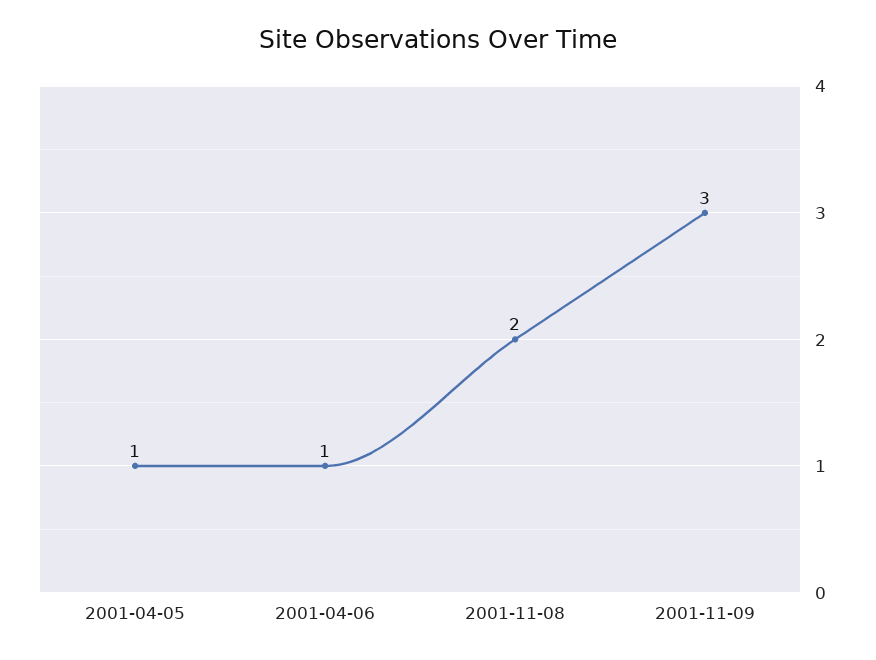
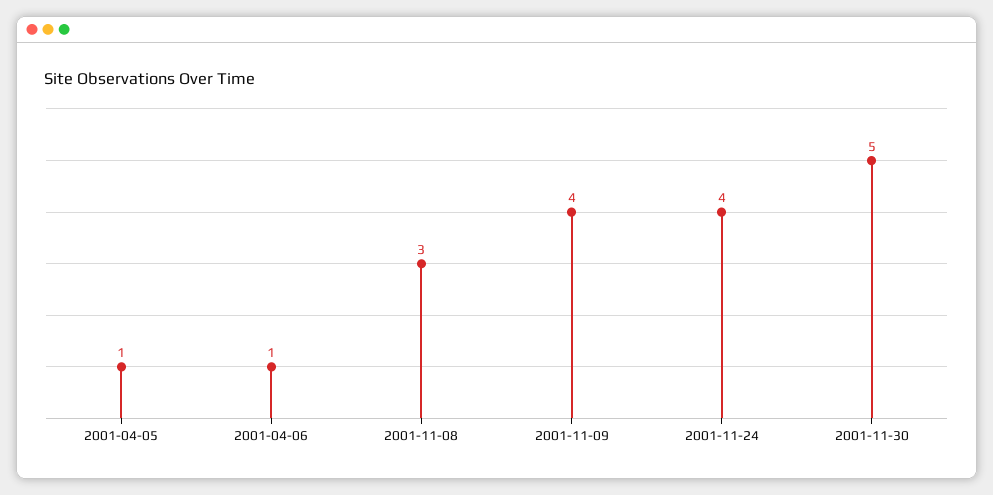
2001-11-08: 2 -> 3
2001-11-09: 3 -> 4
2001-11-24: none -> 4
2001-11-30: none -> 5

